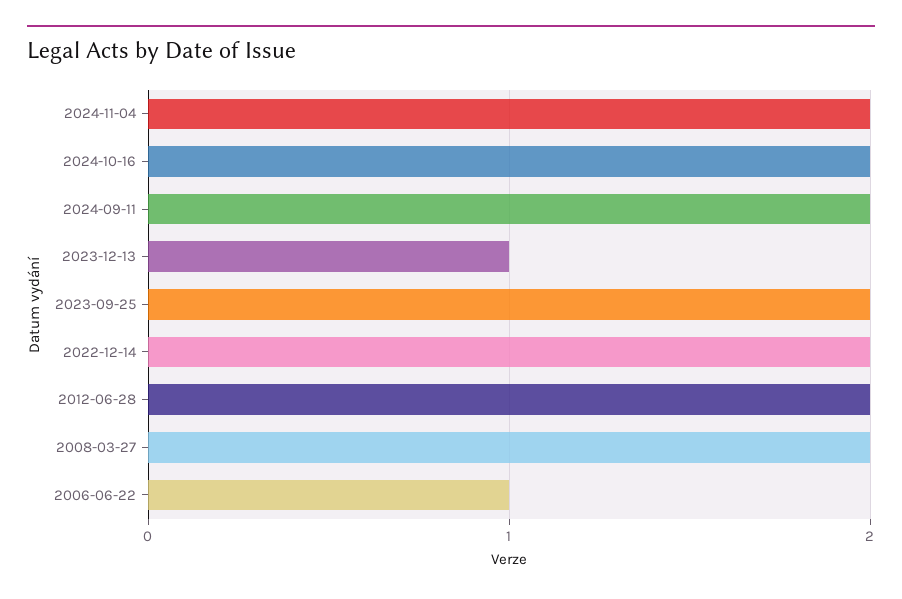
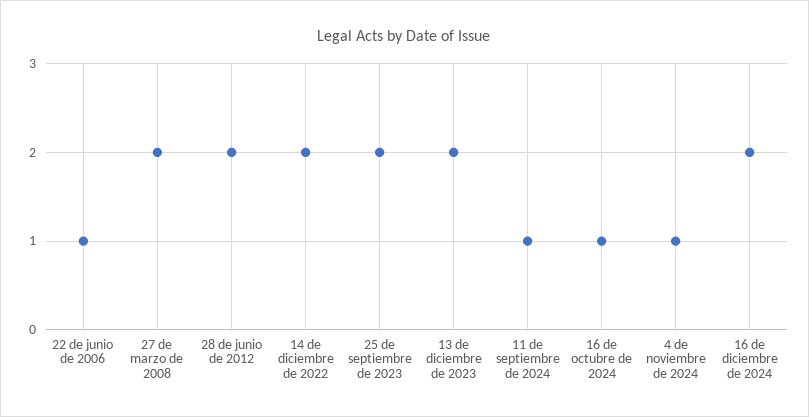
2024-11-04: 2 -> 1
2024-10-16: 2 -> 1
2024-09-11: 2 -> 1
2023-12-13: 1 -> 2
16 de diciembre de 2024: none -> 2

